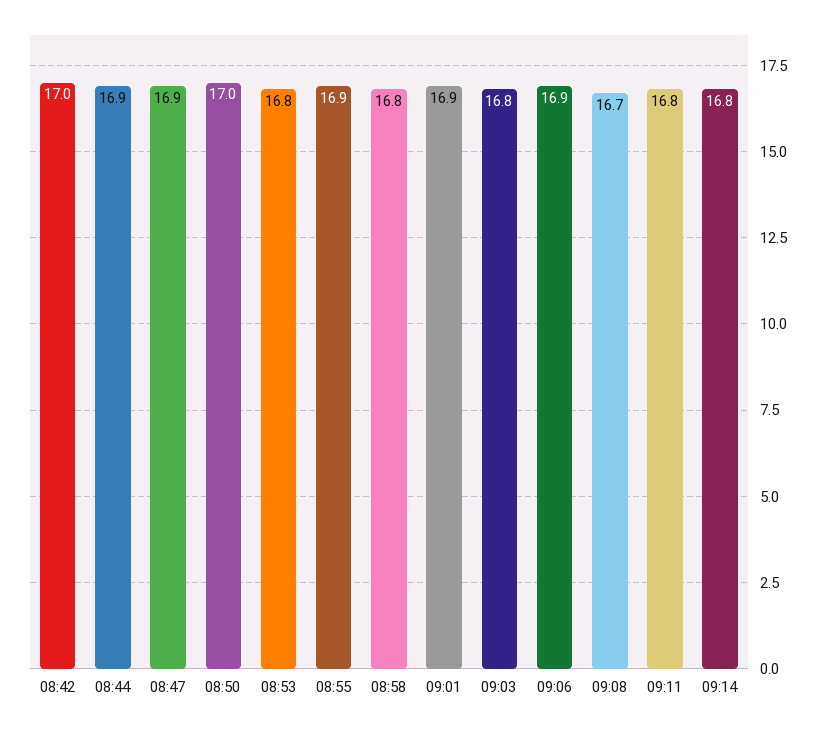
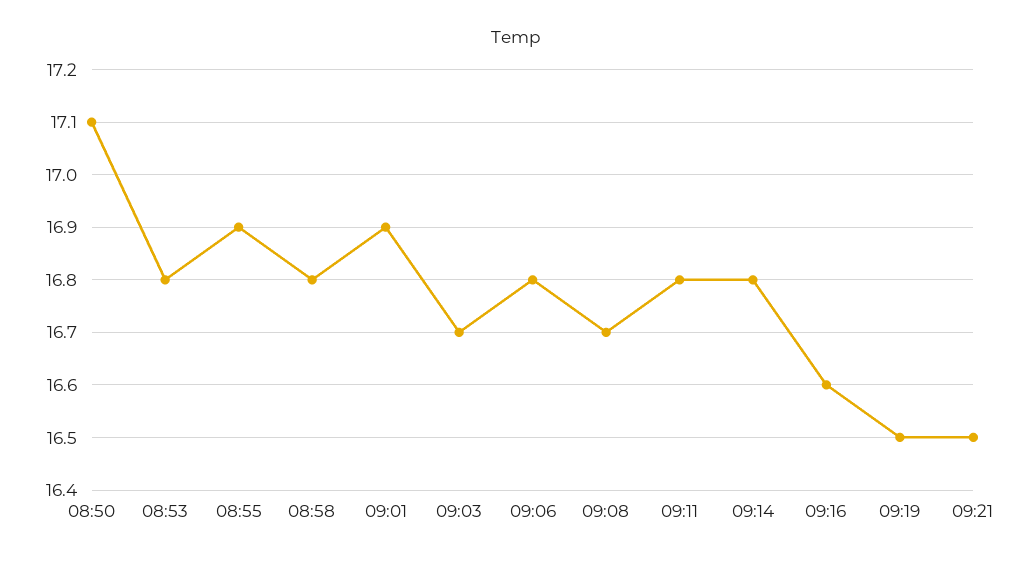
08:42: 17 -> none
08:44: 16.9 -> none
08:47: 16.9 -> none
08:50: 17 -> 17.1
09:03: 16.8 -> 16.7
09:06: 16.9 -> 16.8
09:16: none -> 16.6
09:19: none -> 16.5
09:21: none -> 16.5

